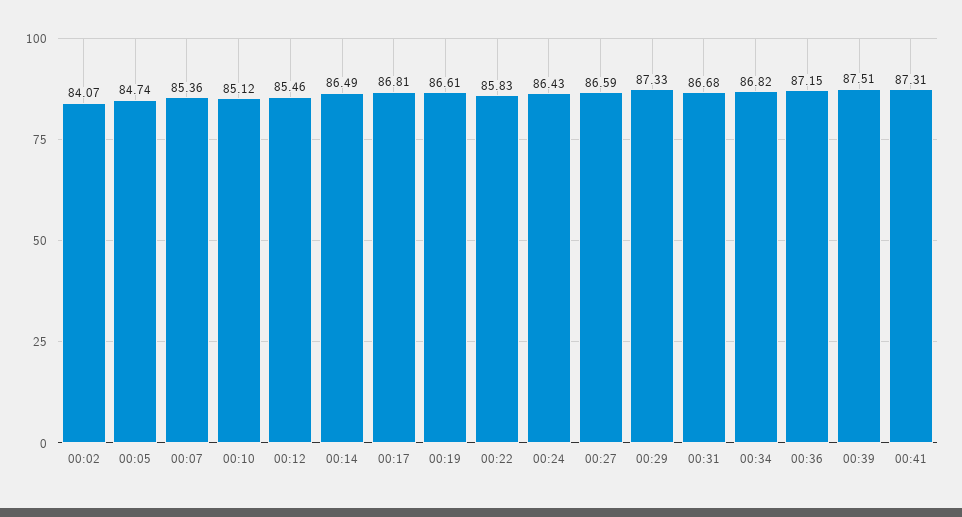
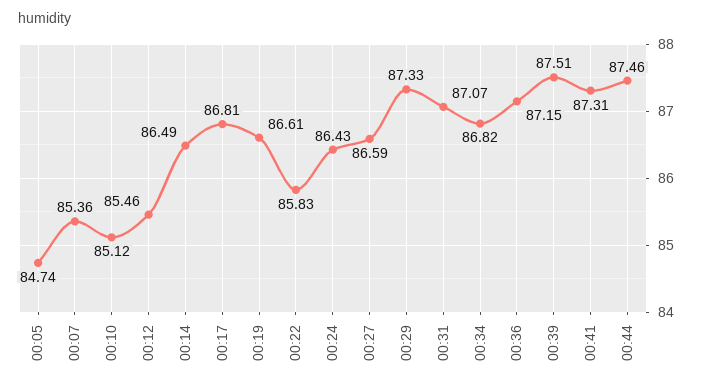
00:02: 84.07 -> none
00:31: 86.68 -> 87.07
00:44: none -> 87.46

